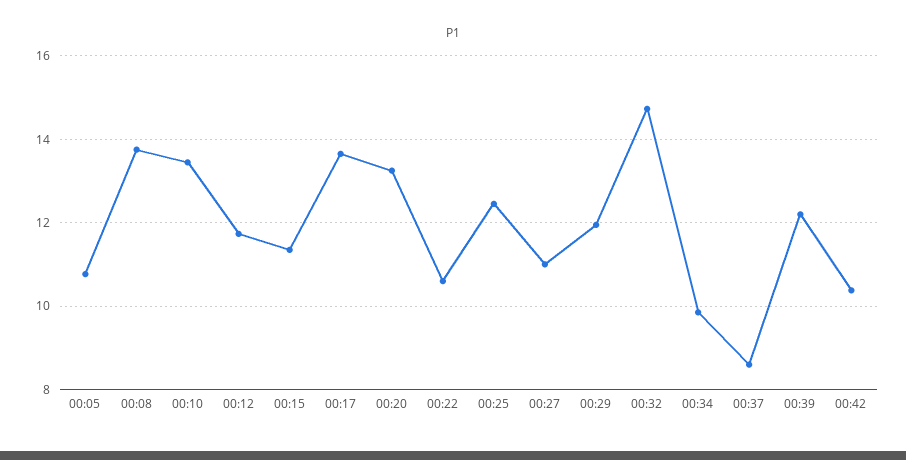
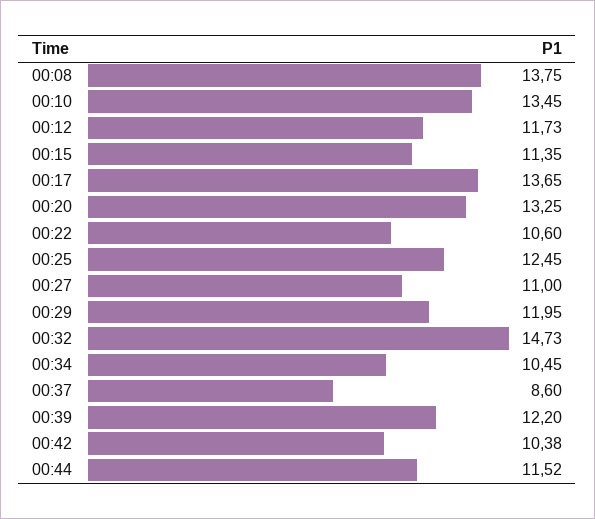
00:05: 10.8 -> none
00:34: 9.8 -> 10.45
00:44: none -> 11.52

